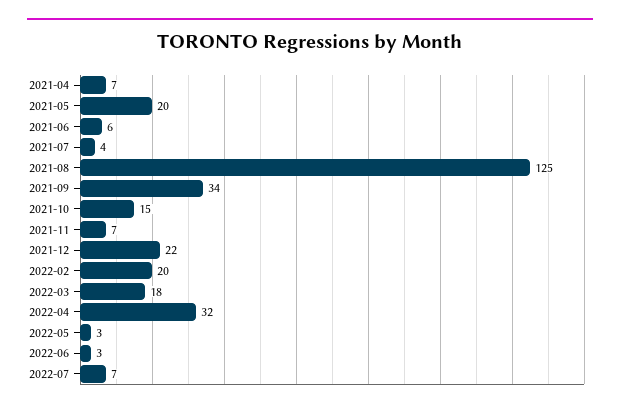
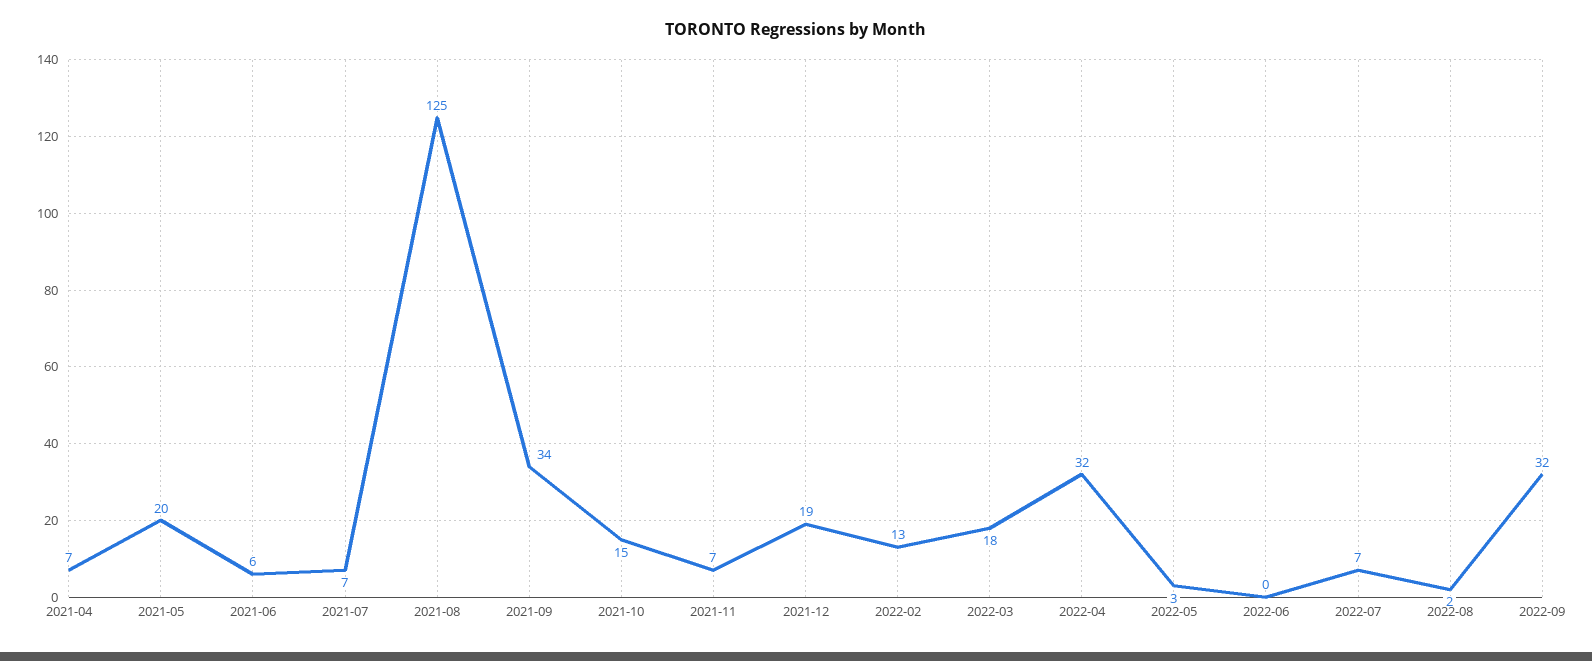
2021-07: 4 -> 7
2021-12: 22 -> 19
2022-02: 20 -> 13
2022-06: 3 -> 0
2022-08: none -> 2
2022-09: none -> 32

